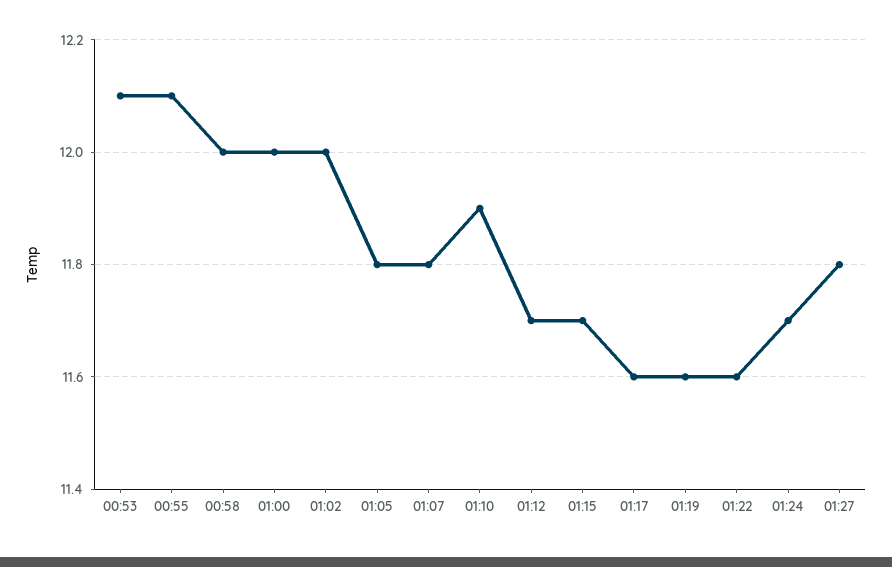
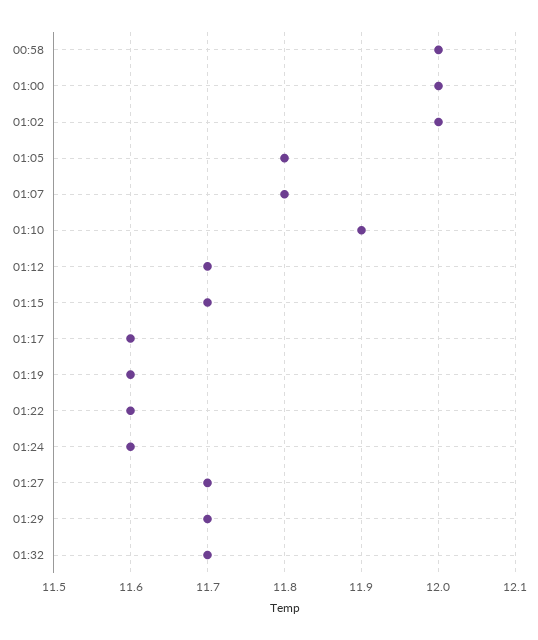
00:53: 12.1 -> none
00:55: 12.1 -> none
01:24: 11.7 -> 11.6
01:27: 11.8 -> 11.7
01:29: none -> 11.7
01:32: none -> 11.7

